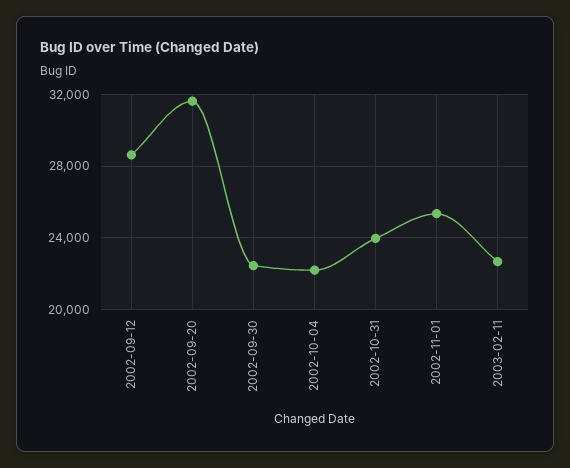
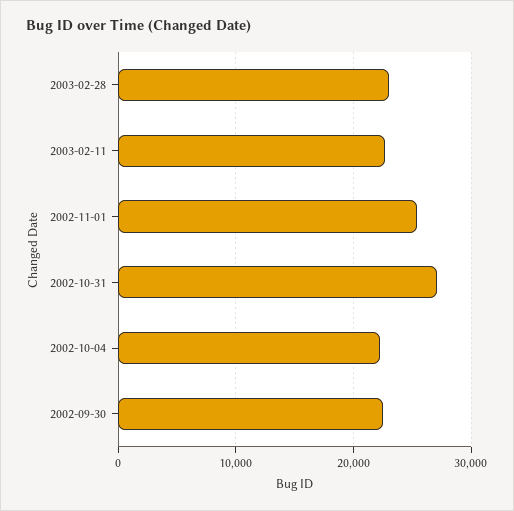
2002-09-12: 28500 -> none
2002-09-20: 31500 -> none
2002-10-31: 24000 -> 27000
2003-02-28: none -> 23000

